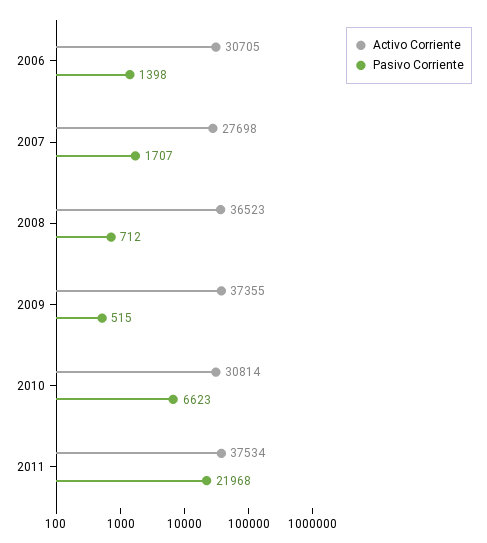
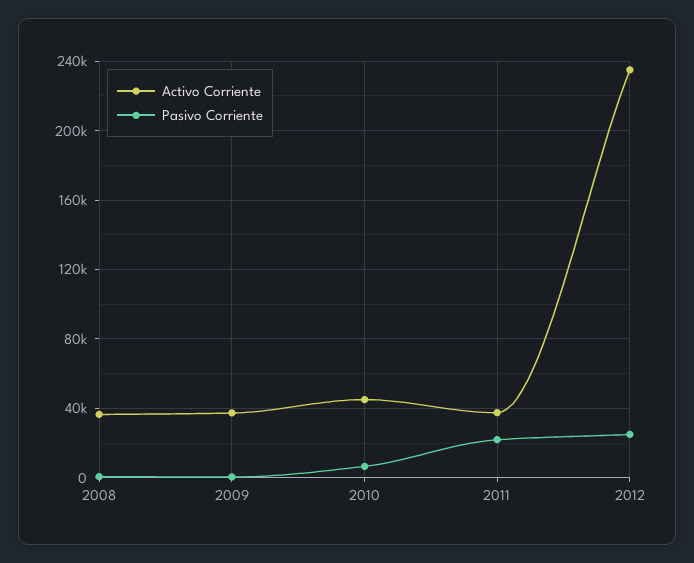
Activo Corriente, 2006: 30705 -> none
Pasivo Corriente, 2006: 1398 -> none
Activo Corriente, 2007: 27698 -> none
Pasivo Corriente, 2007: 1707 -> none
Activo Corriente, 2010: 30814 -> 45000
Activo Corriente, 2012: none -> 235000
Pasivo Corriente, 2012: none -> 25000

